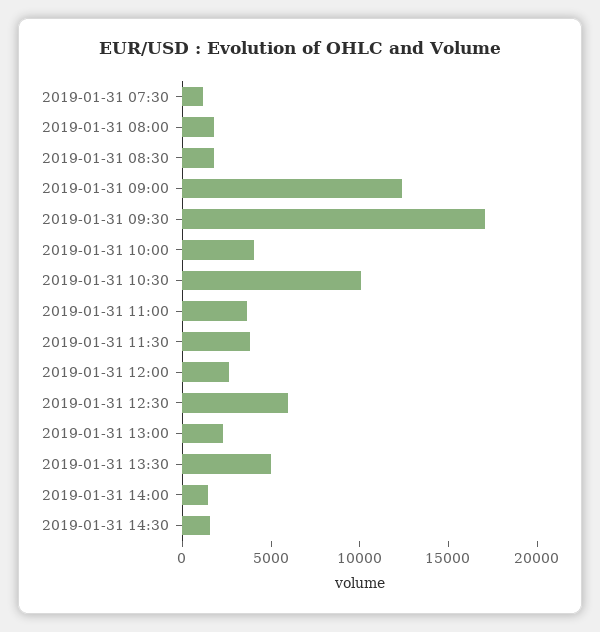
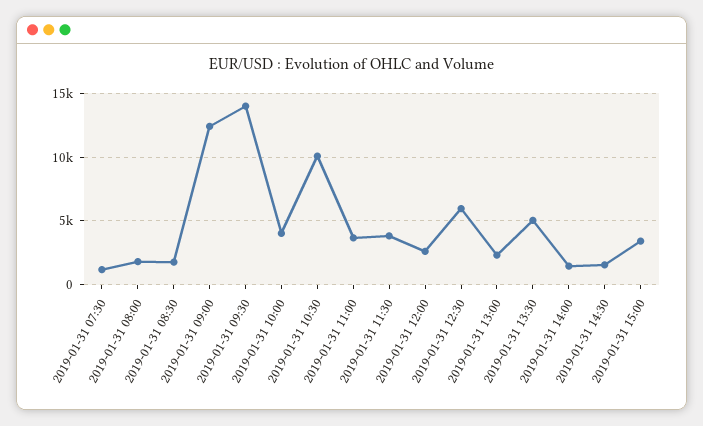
2019-01-31 09:30: 17000 -> 14000
2019-01-31 15:00: none -> 3500

